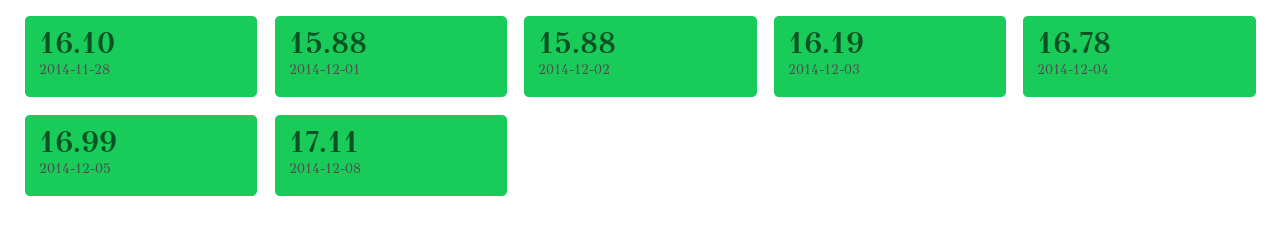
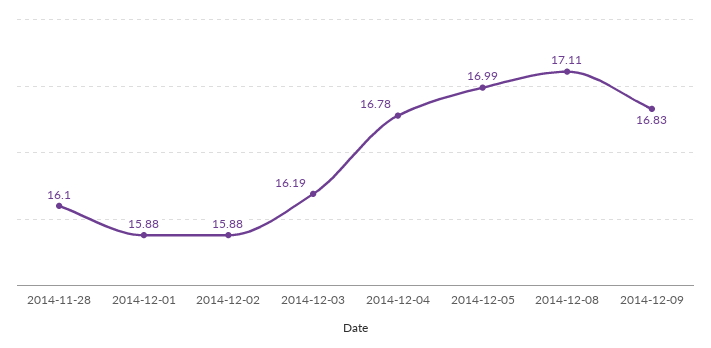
2014-12-09: none -> 16.83

